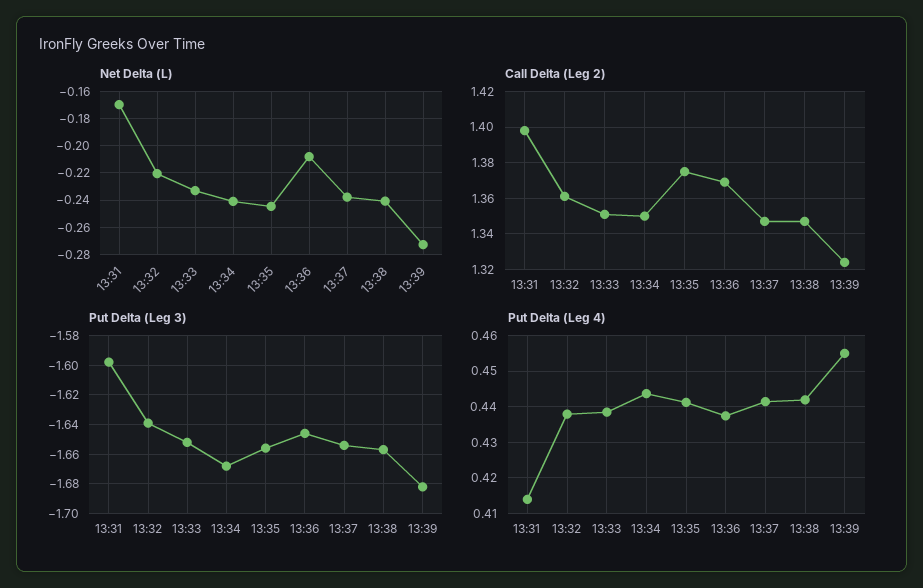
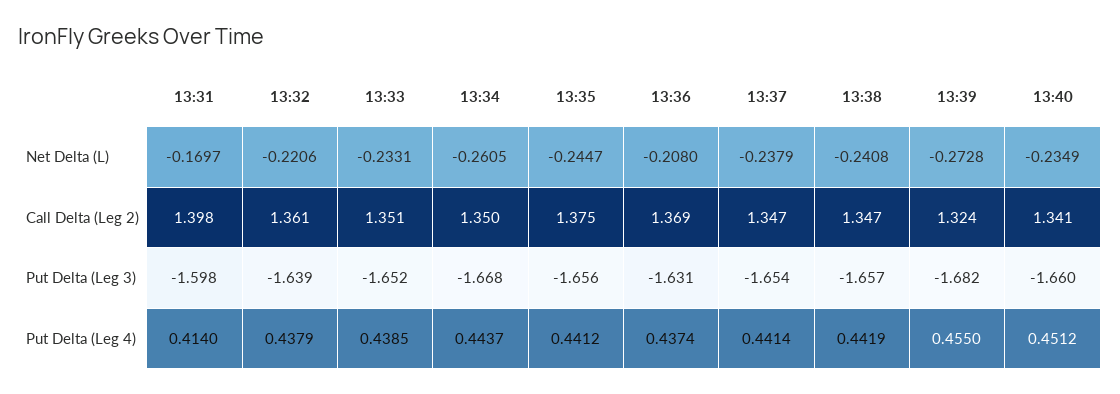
Net Delta (L), 13:34: -0.24 -> -0.2605
Put Delta (Leg 3), 13:36: -1.645 -> -1.631
Net Delta (L), 13:40: none -> -0.2349
Call Delta (Leg 2), 13:40: none -> 1.341
Put Delta (Leg 3), 13:40: none -> -1.66
Put Delta (Leg 4), 13:40: none -> 0.4512

